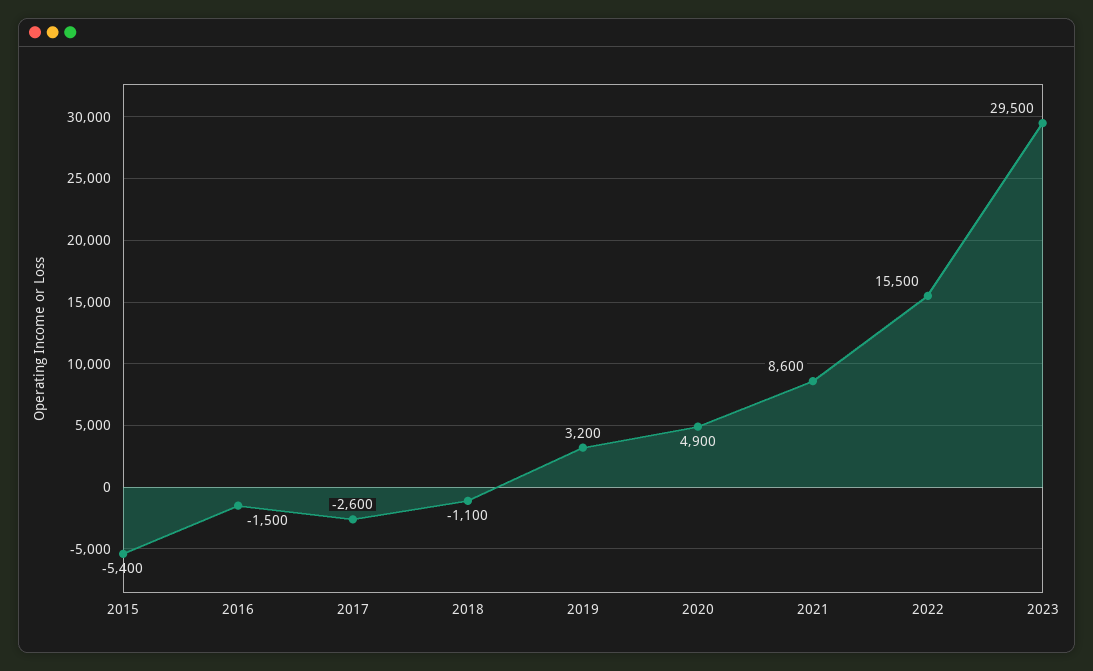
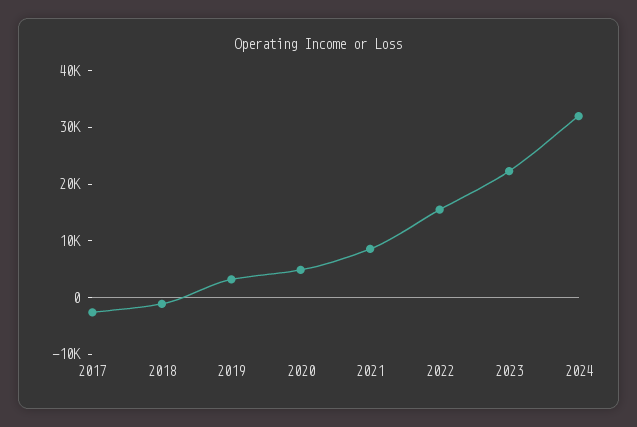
2015: -5400 -> none
2016: -1500 -> none
2023: 29500 -> 22000
2024: none -> 32000

